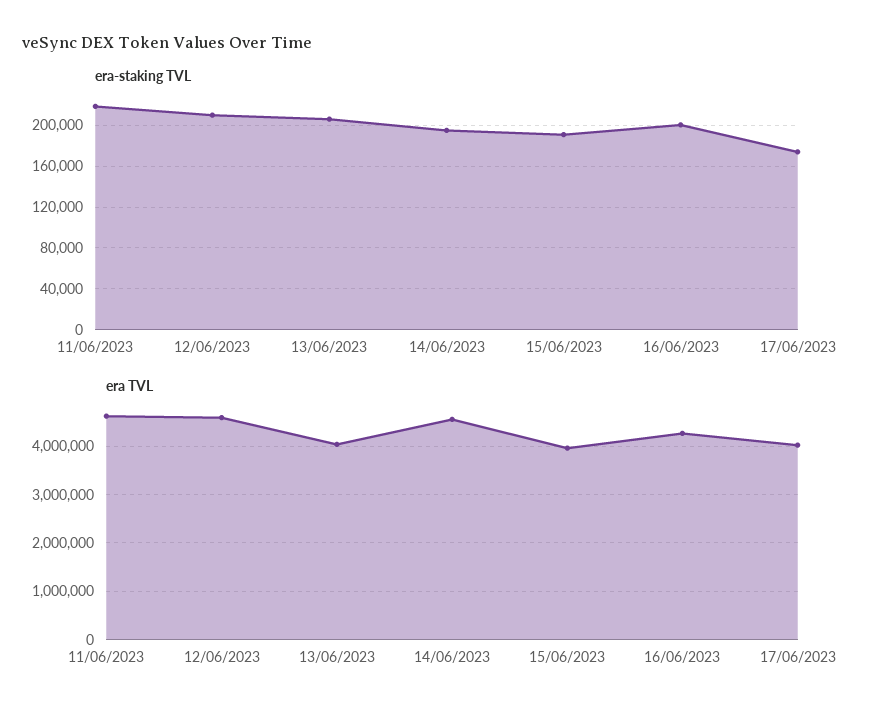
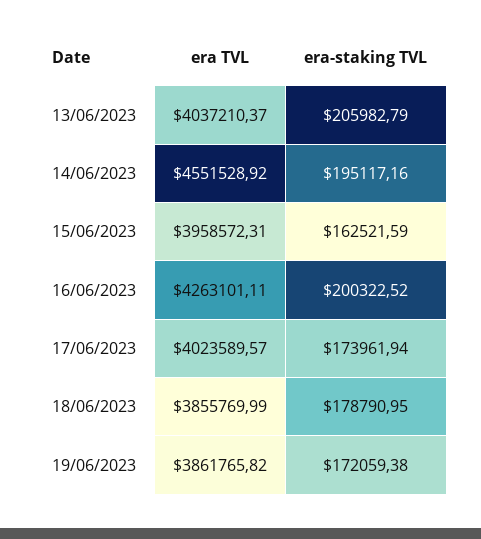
era-staking TVL, 11/06/2023: 220000 -> none
era-staking TVL, 12/06/2023: 210000 -> none
era-staking TVL, 15/06/2023: 190000 -> 162521.59
era TVL, 11/06/2023: 4600000 -> none
era TVL, 12/06/2023: 4600000 -> none
era TVL, 18/06/2023: none -> 3855769.99
era-staking TVL, 18/06/2023: none -> 178790.95
era TVL, 19/06/2023: none -> 3861765.82
era-staking TVL, 19/06/2023: none -> 172059.38

